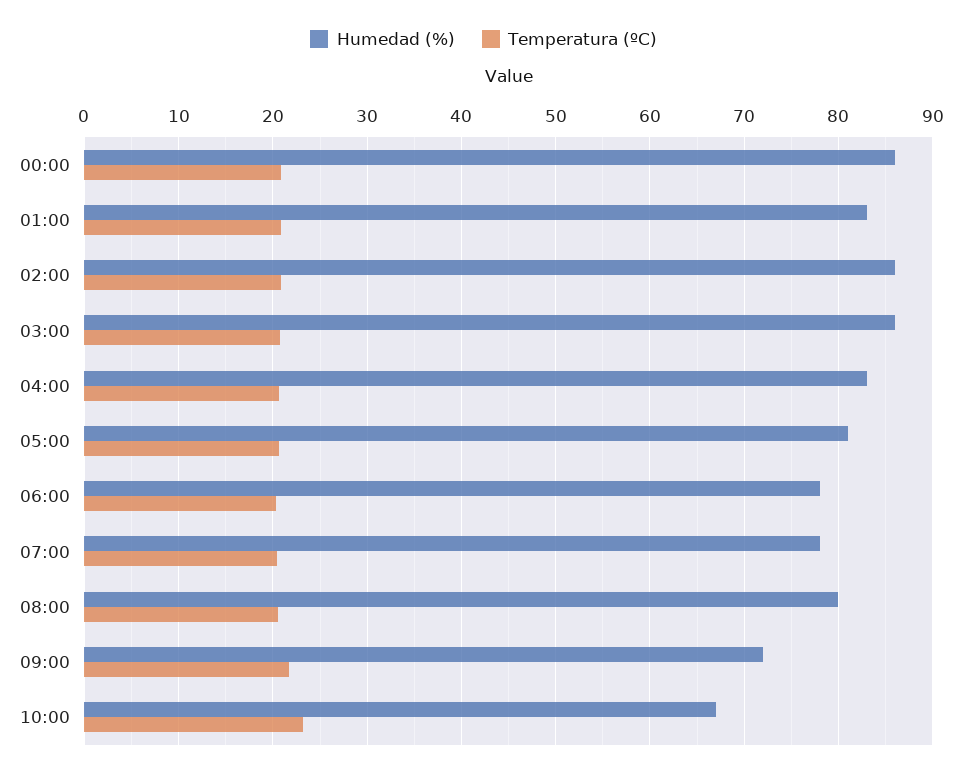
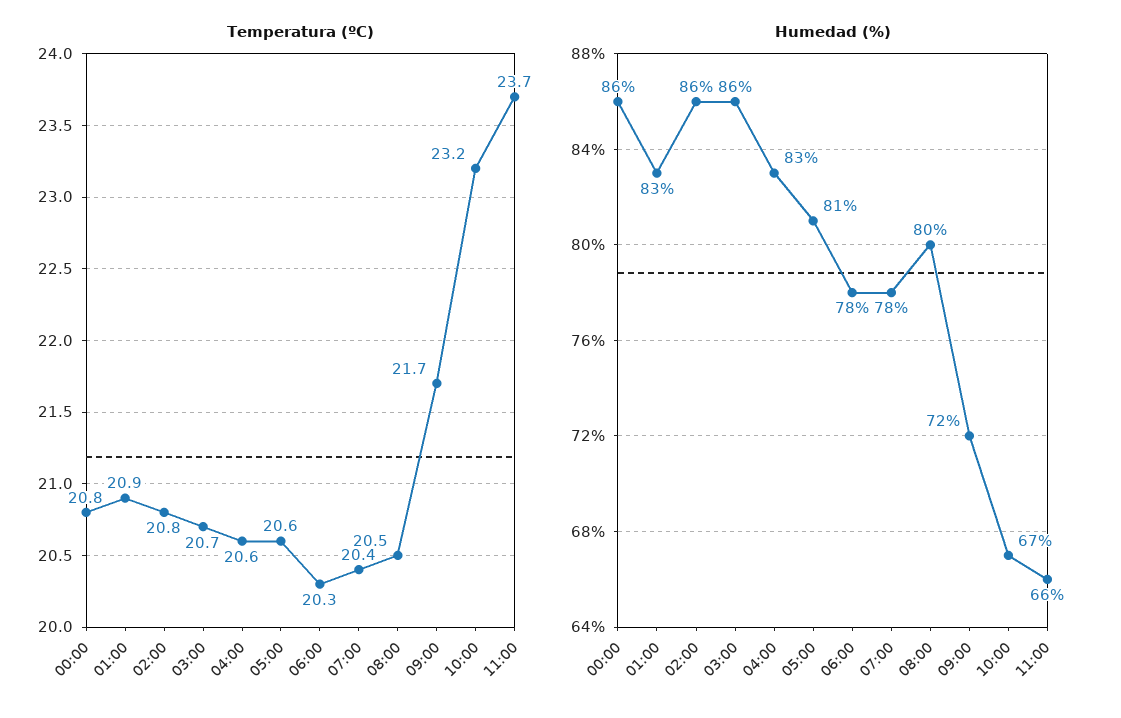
Temperatura (ºC), 11:00: none -> 23.7
Humedad (%), 11:00: none -> 66

